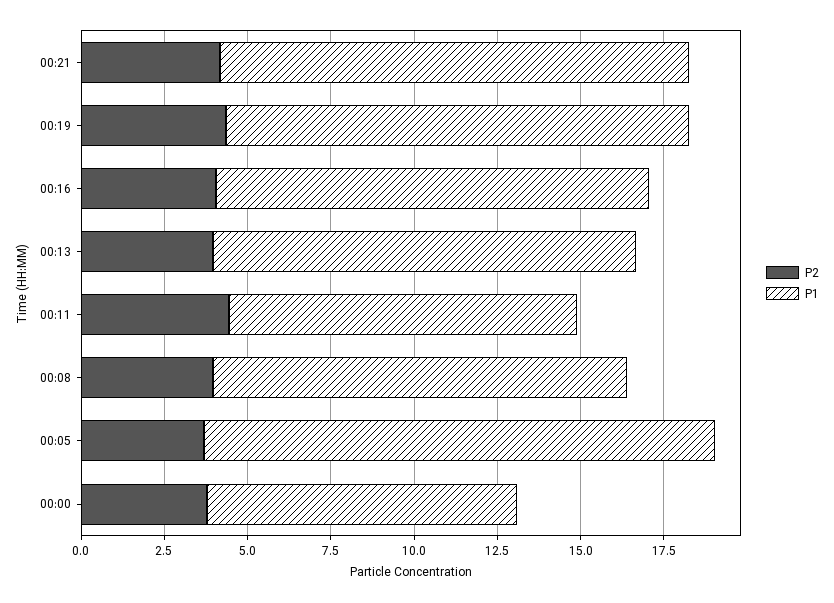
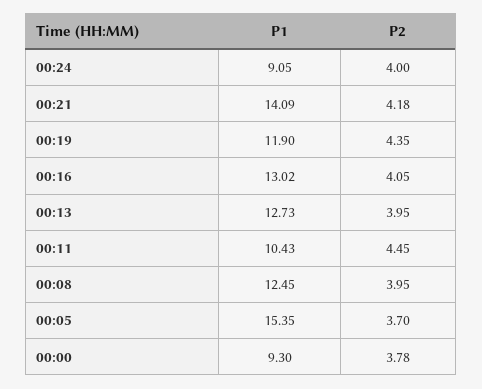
P1, 00:19: 14 -> 11.9
P1, 00:24: none -> 9.05
P2, 00:24: none -> 4

